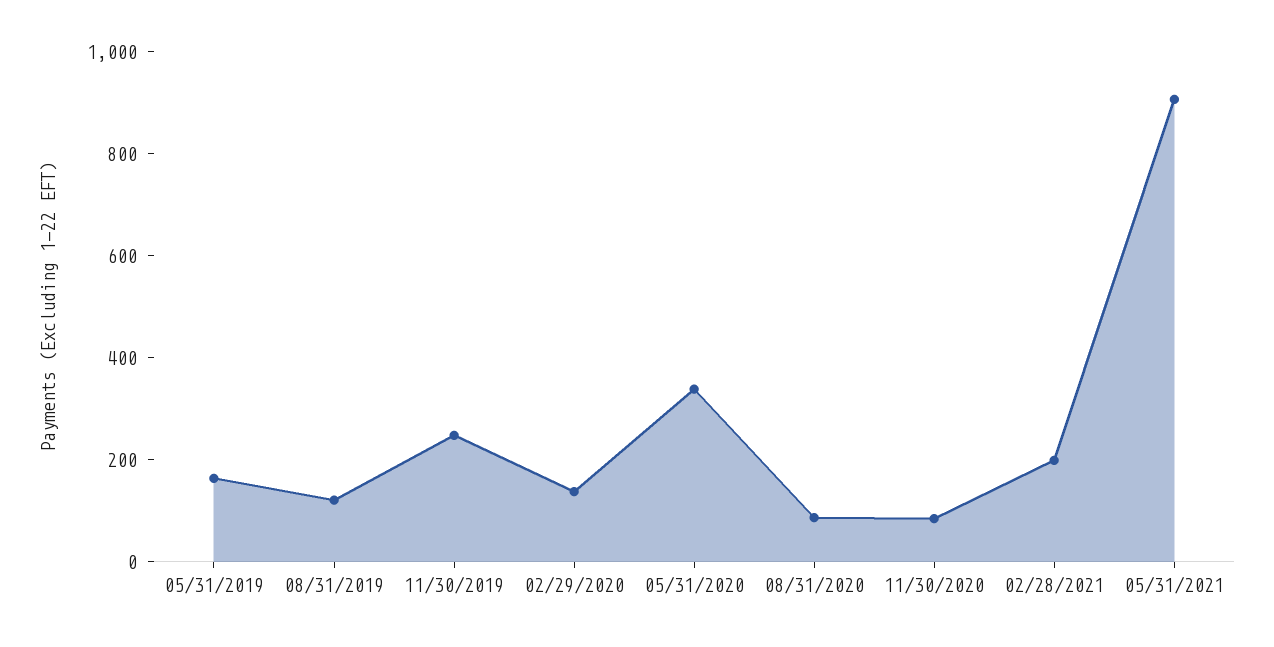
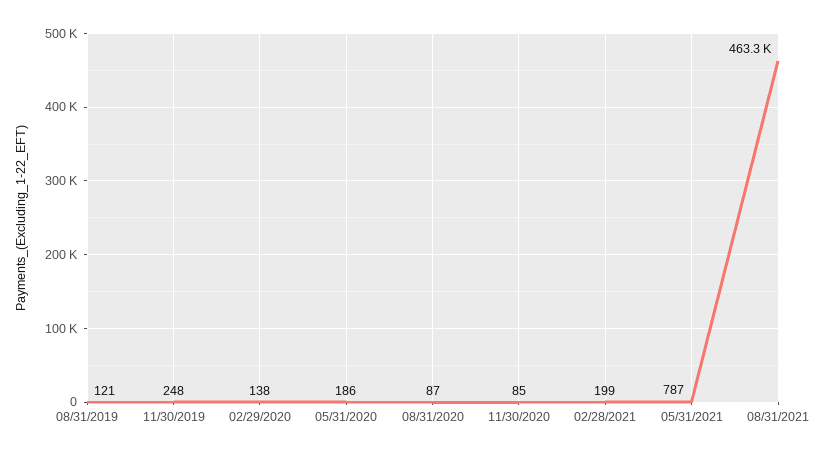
05/31/2019: 150 -> none
05/31/2020: 350 -> 186
05/31/2021: 900 -> 787
08/31/2021: none -> 463300

